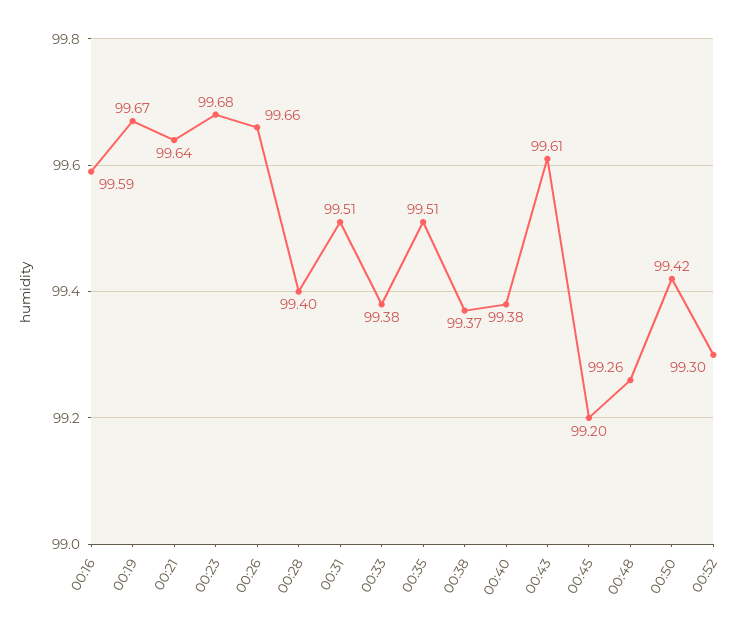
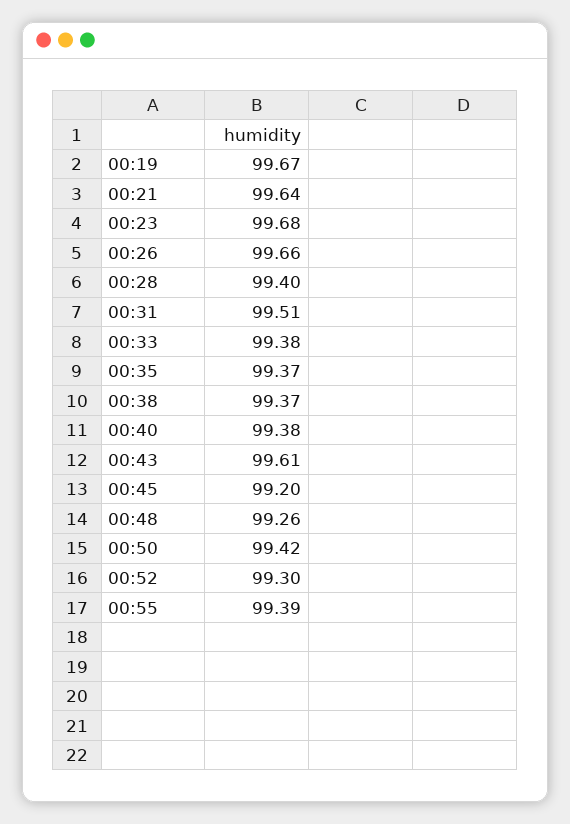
00:16: 99.59 -> none
00:35: 99.51 -> 99.37
00:55: none -> 99.39

